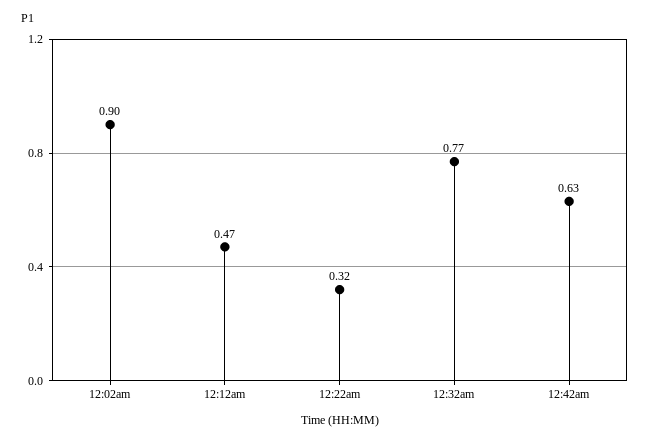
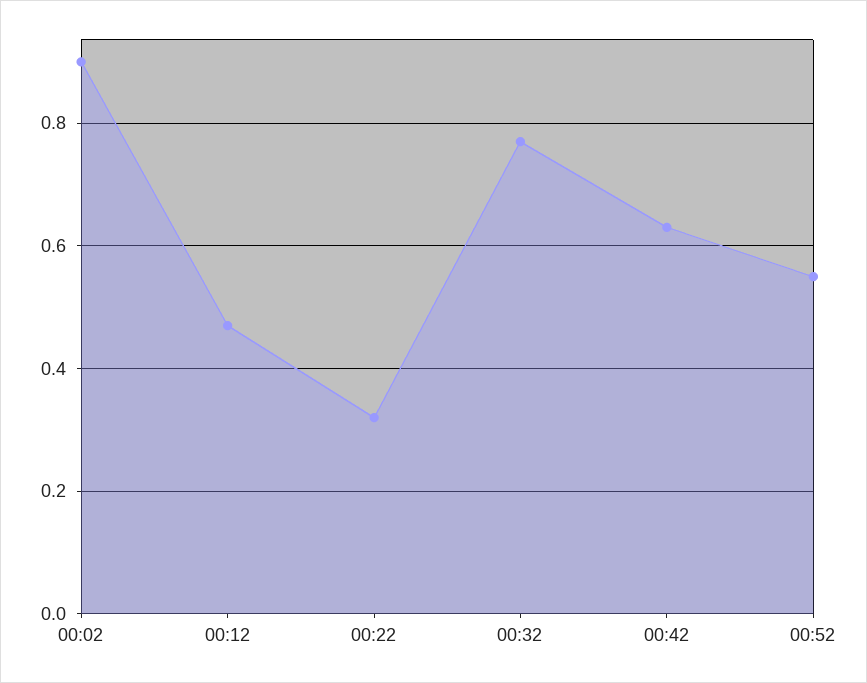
00:52: none -> 0.55

